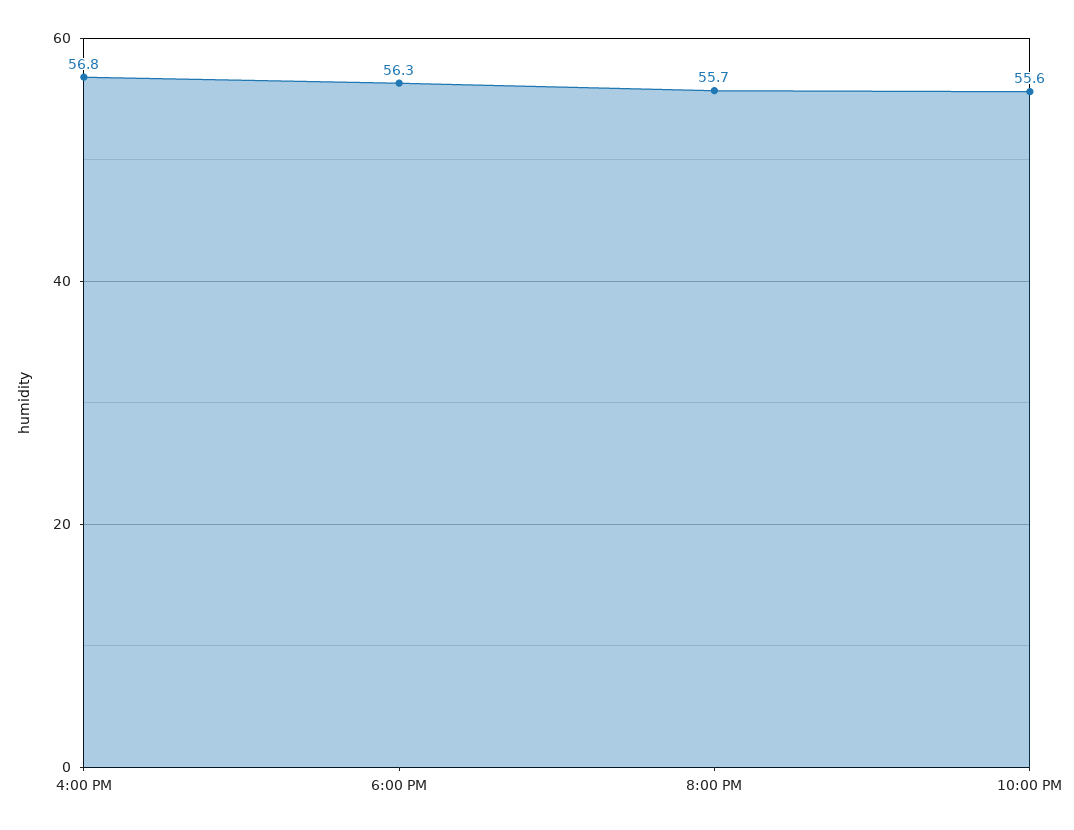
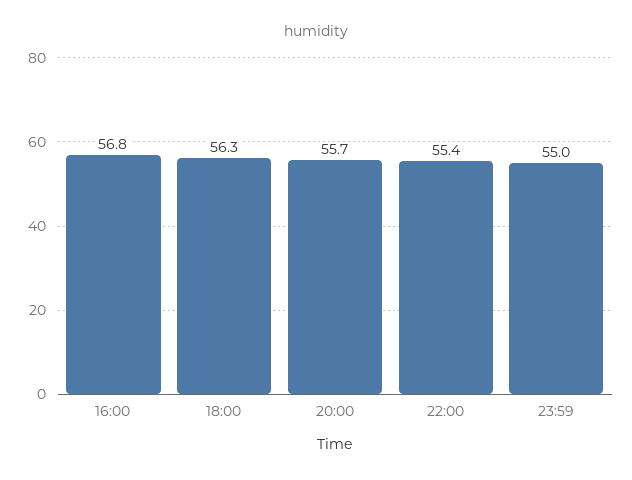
10:00 PM: 55.6 -> 55.4
23:59: none -> 55

